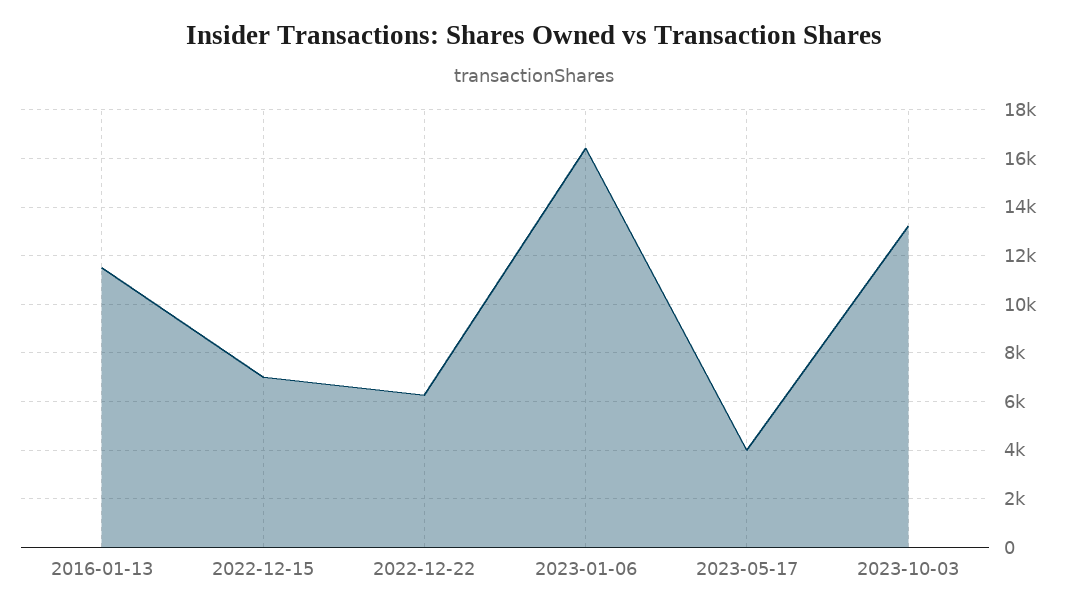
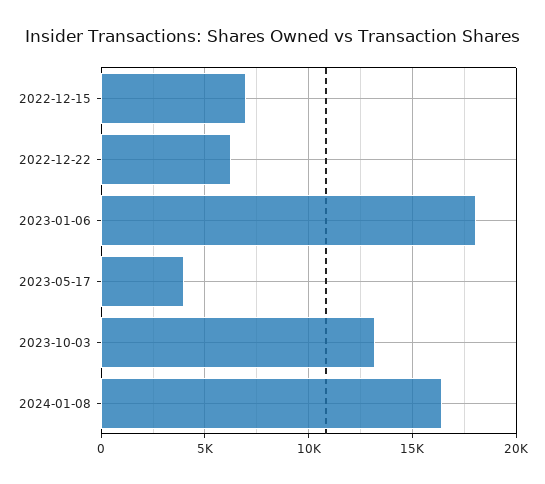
2016-01-13: 11500 -> none
2023-01-06: 16500 -> 18000
2024-01-08: none -> 16500

